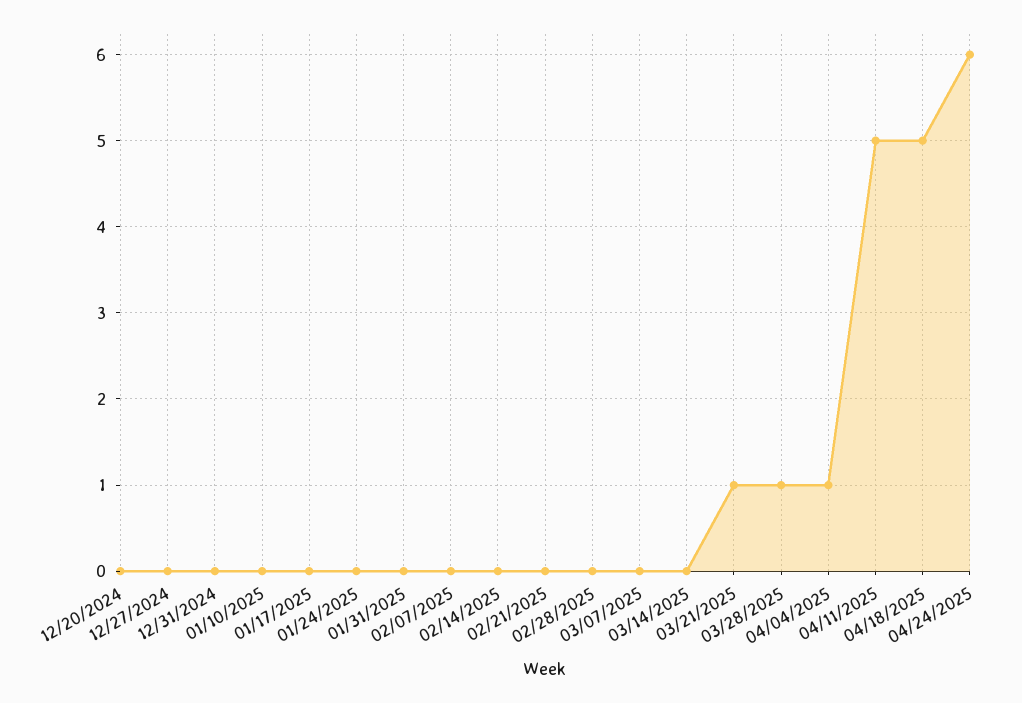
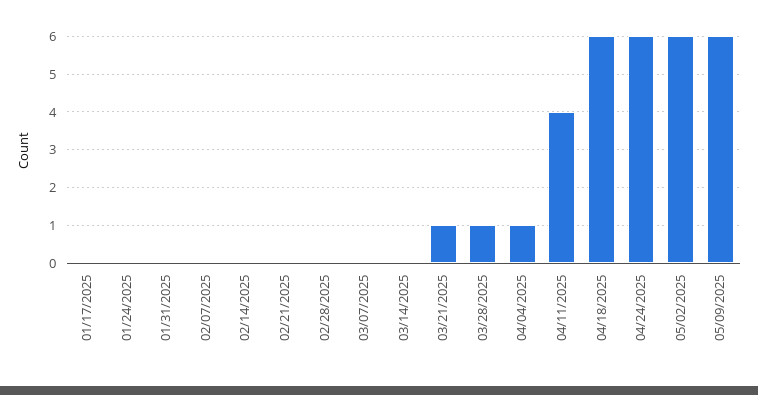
12/20/2024: 0 -> none
12/27/2024: 0 -> none
12/31/2024: 0 -> none
01/10/2025: 0 -> none
04/11/2025: 5 -> 4
04/18/2025: 5 -> 6
05/02/2025: none -> 6
05/09/2025: none -> 6

